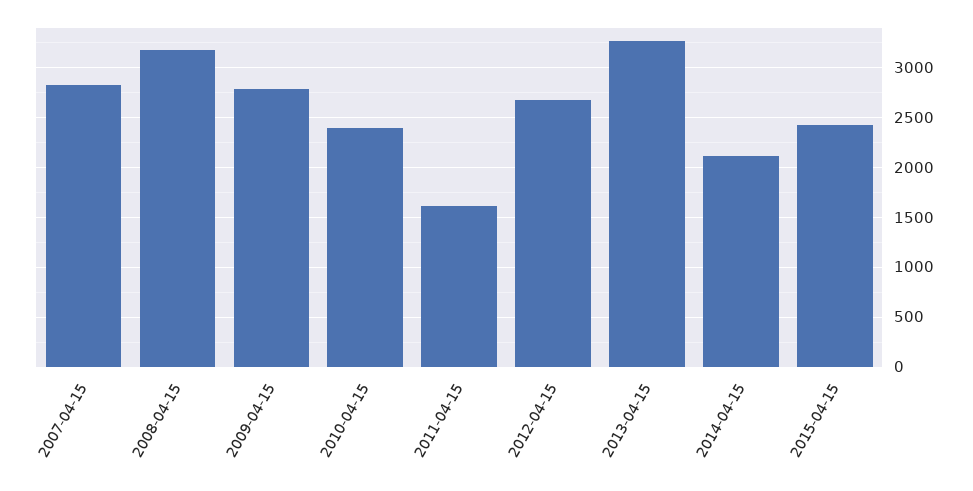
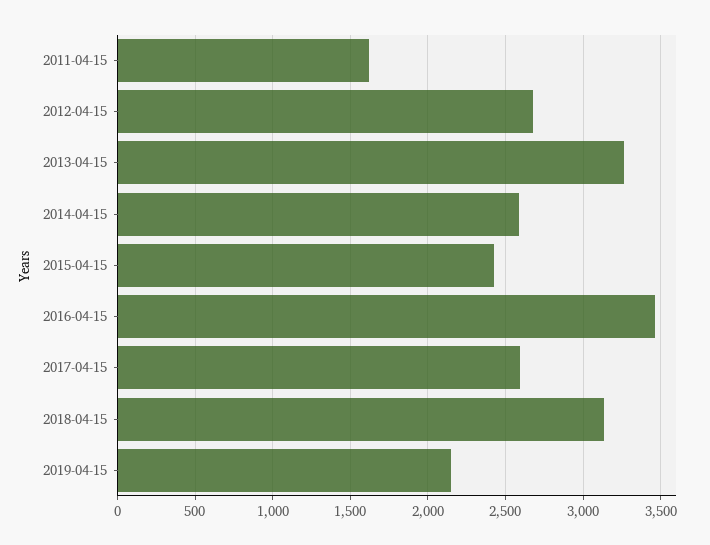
2007-04-15: 2800 -> none
2008-04-15: 3200 -> none
2009-04-15: 2800 -> none
2010-04-15: 2400 -> none
2014-04-15: 2100 -> 2600
2016-04-15: none -> 3450
2017-04-15: none -> 2600
2018-04-15: none -> 3150
2019-04-15: none -> 2150

